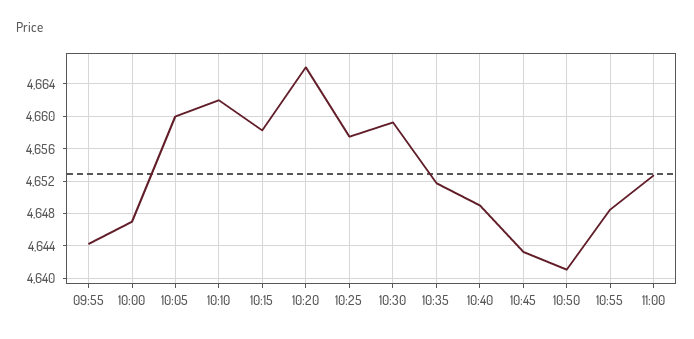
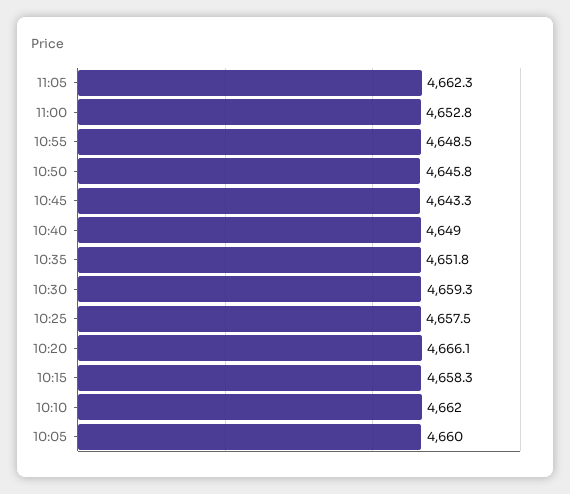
09:55: 4644 -> none
10:00: 4647 -> none
10:50: 4641 -> 4645.8
11:05: none -> 4662.3

